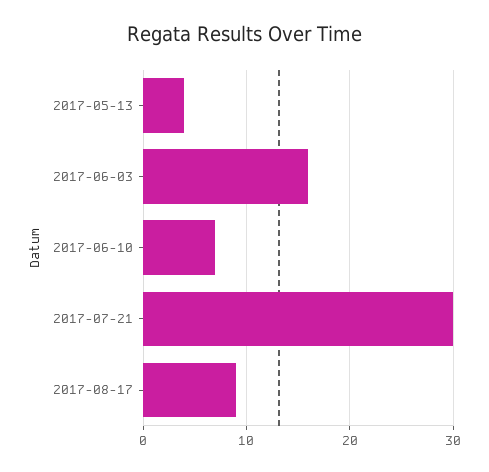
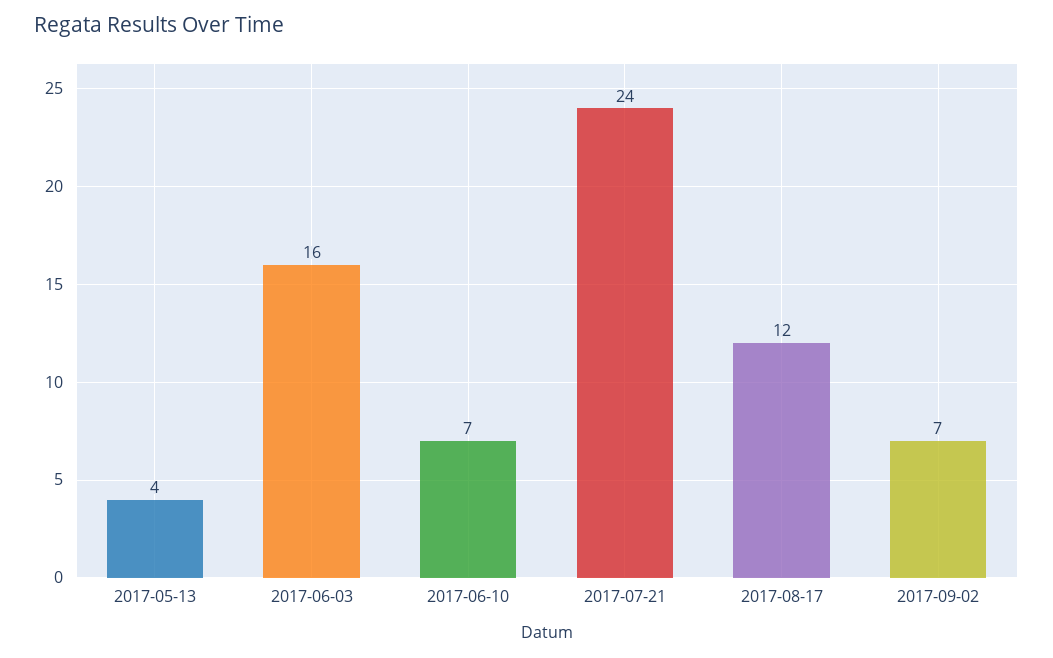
2017-07-21: 30 -> 24
2017-08-17: 9 -> 12
2017-09-02: none -> 7

